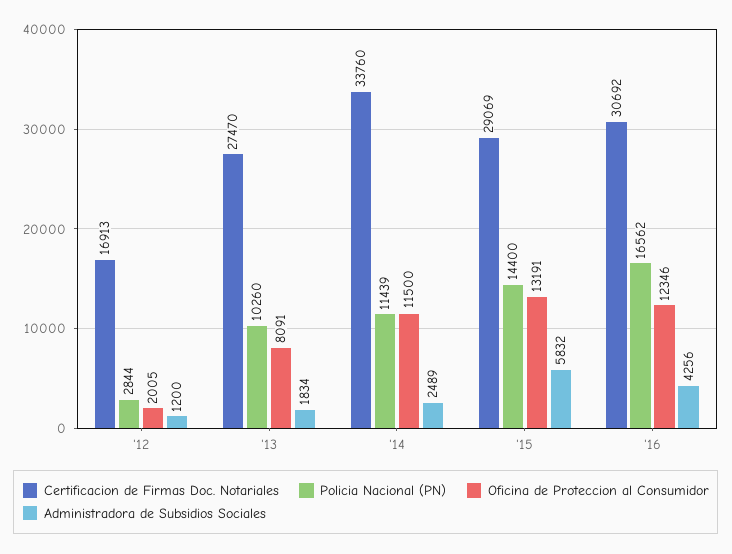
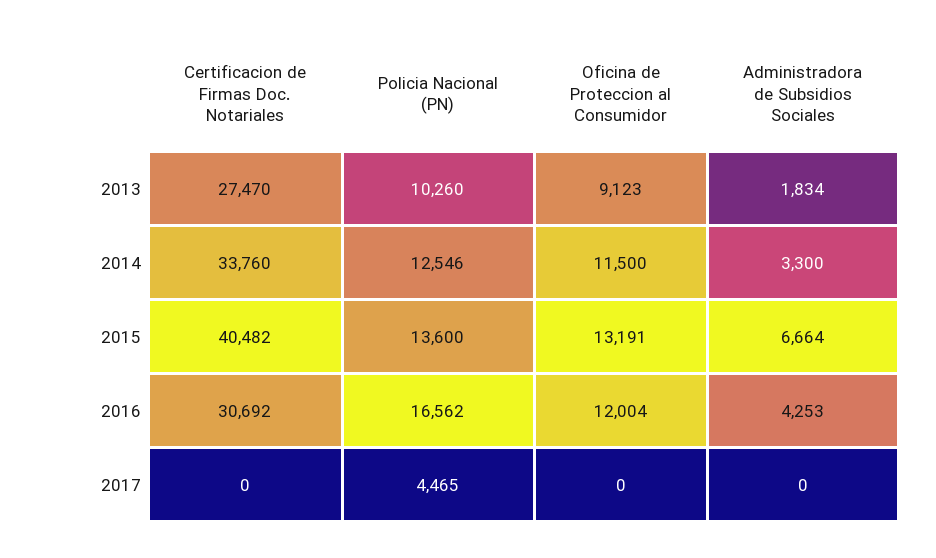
Certificacion de Firmas Doc. Notariales, '12: 16913 -> none
Policia Nacional (PN), '12: 2844 -> none
Oficina de Proteccion al Consumidor, '12: 2005 -> none
Administradora de Subsidios Sociales, '12: 1200 -> none
Oficina de Proteccion al Consumidor, '13: 8091 -> 9123
Policia Nacional (PN), '14: 11439 -> 12546
Administradora de Subsidios Sociales, '14: 2489 -> 3300
Certificacion de Firmas Doc. Notariales, '15: 29069 -> 40482
Policia Nacional (PN), '15: 14400 -> 13600
Administradora de Subsidios Sociales, '15: 5832 -> 6664
Oficina de Proteccion al Consumidor, '16: 12346 -> 12004
Administradora de Subsidios Sociales, '16: 4256 -> 4253
Certificacion de Firmas Doc. Notariales, 2017: none -> 0
Policia Nacional (PN), 2017: none -> 4465
Oficina de Proteccion al Consumidor, 2017: none -> 0
Administradora de Subsidios Sociales, 2017: none -> 0

